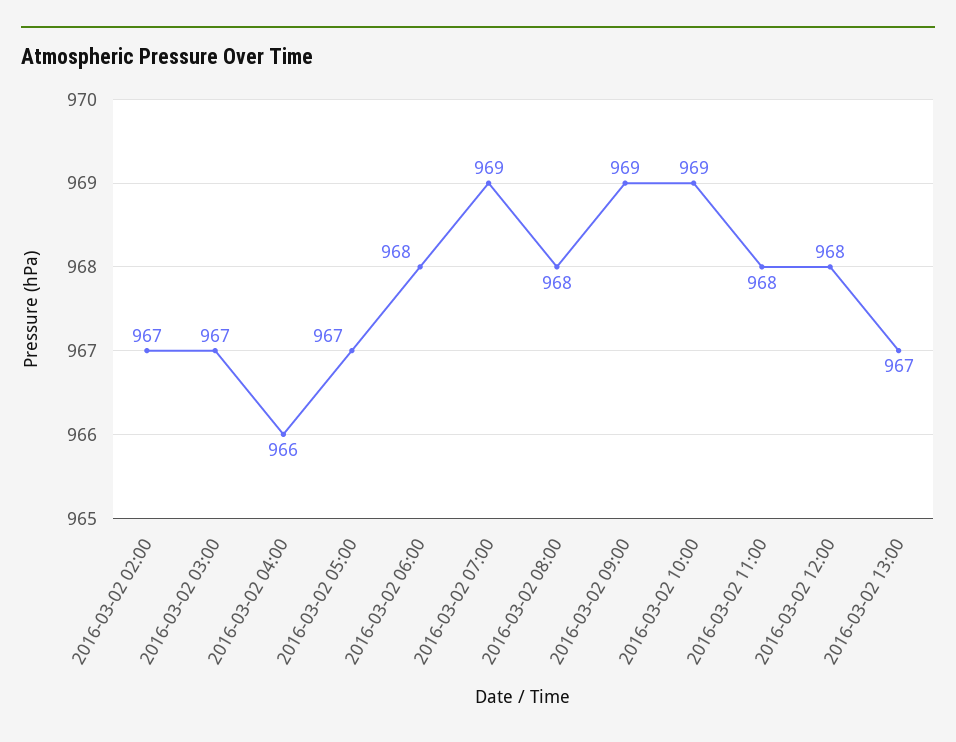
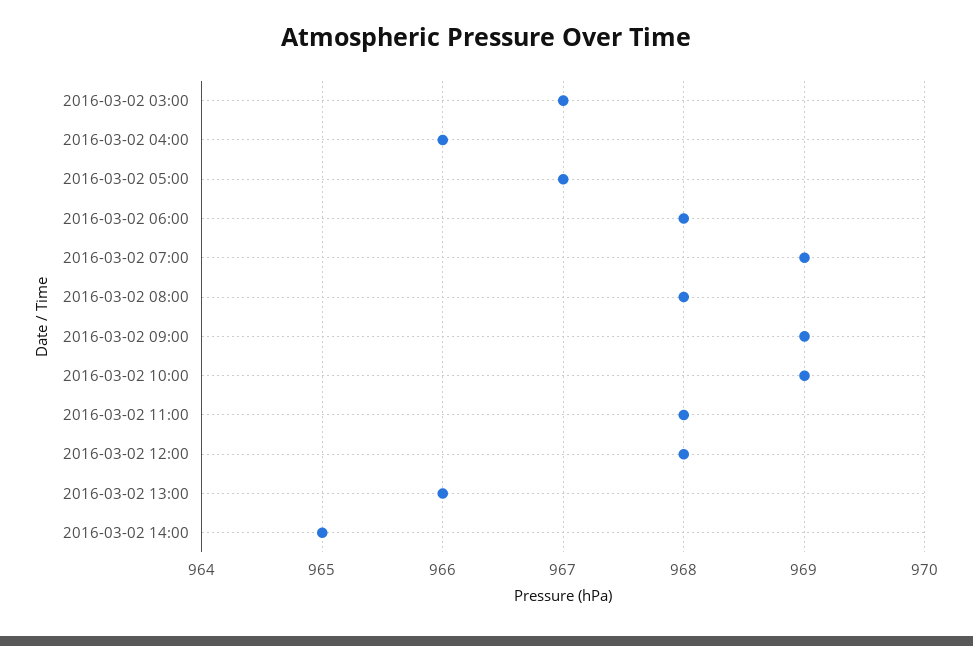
2016-03-02 02:00: 967 -> none
2016-03-02 13:00: 967 -> 966
2016-03-02 14:00: none -> 965

